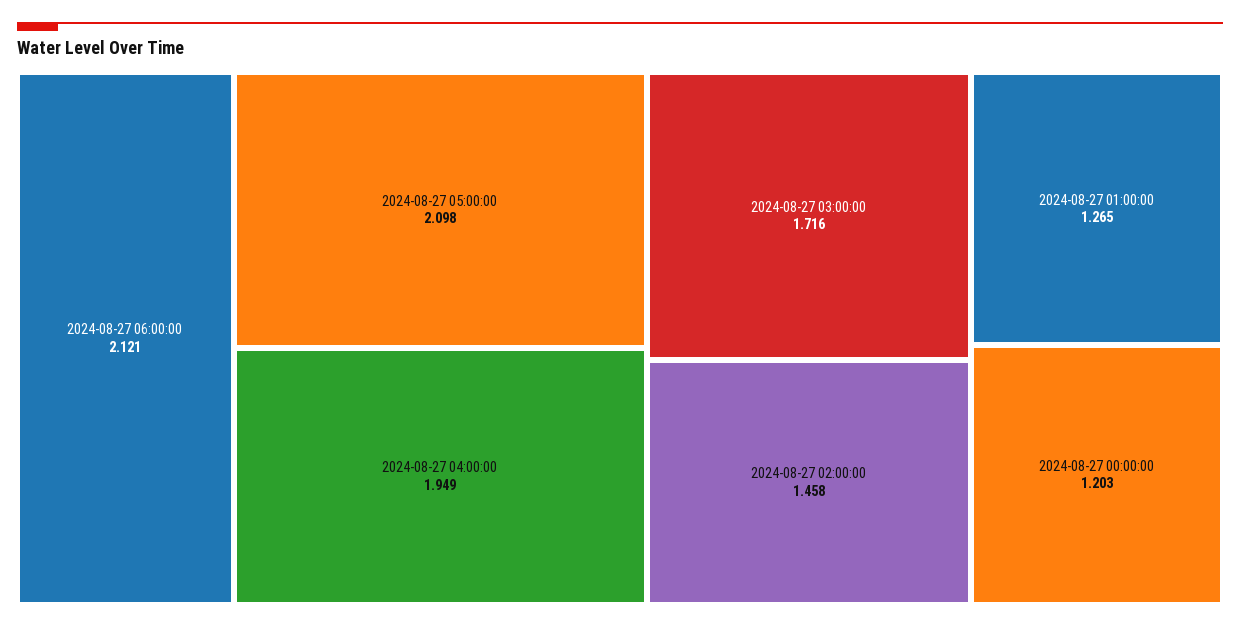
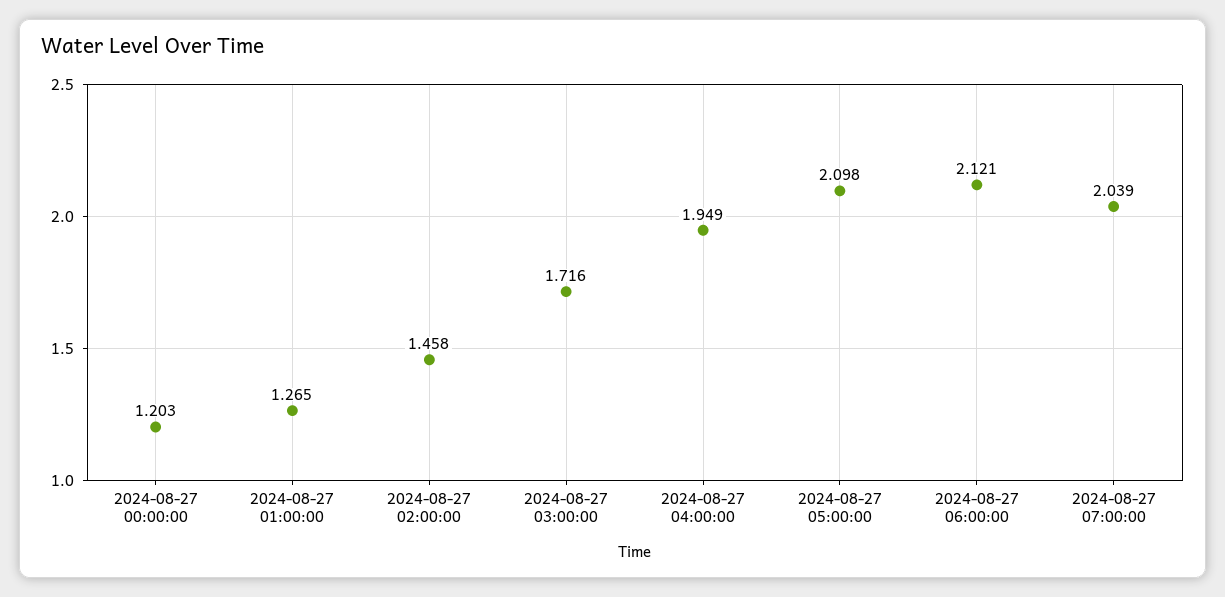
2024-08-27 07:00:00: none -> 2.039

